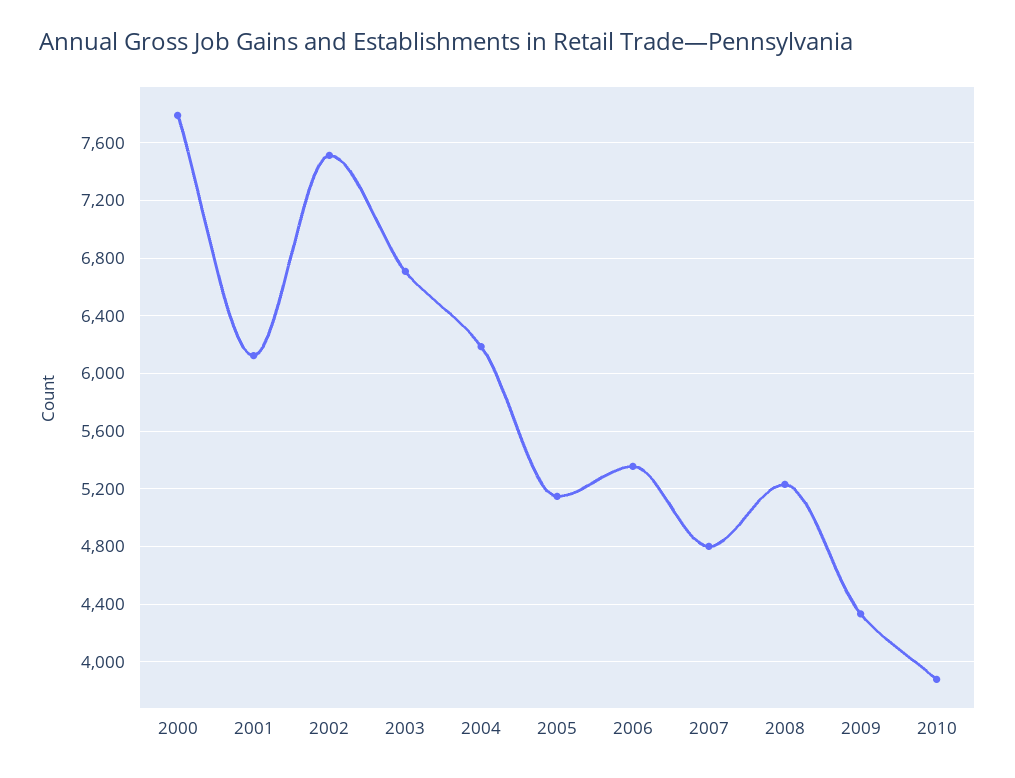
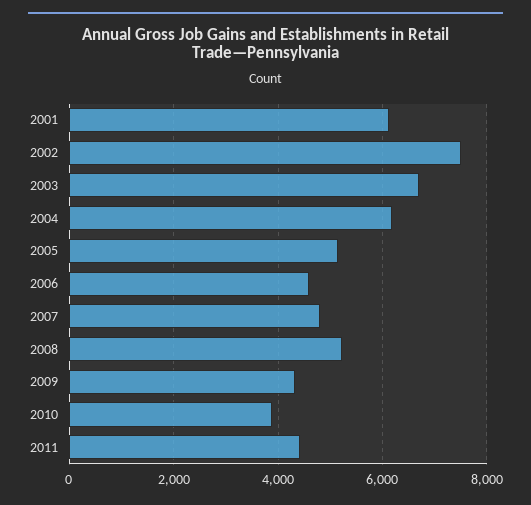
2000: 7800 -> none
2006: 5350 -> 4600
2011: none -> 4400

